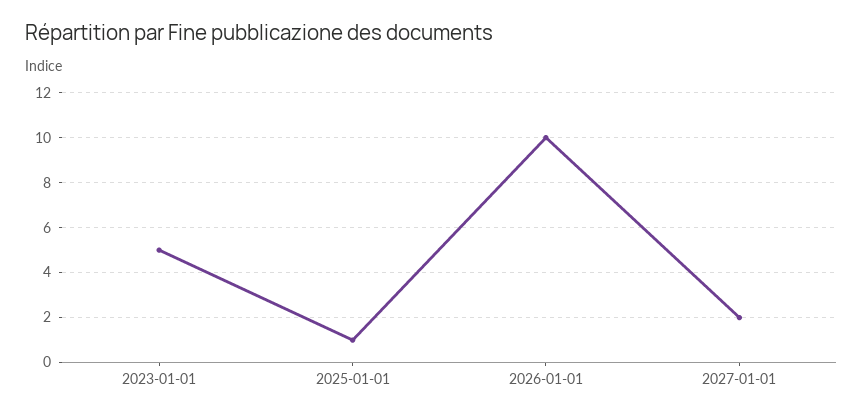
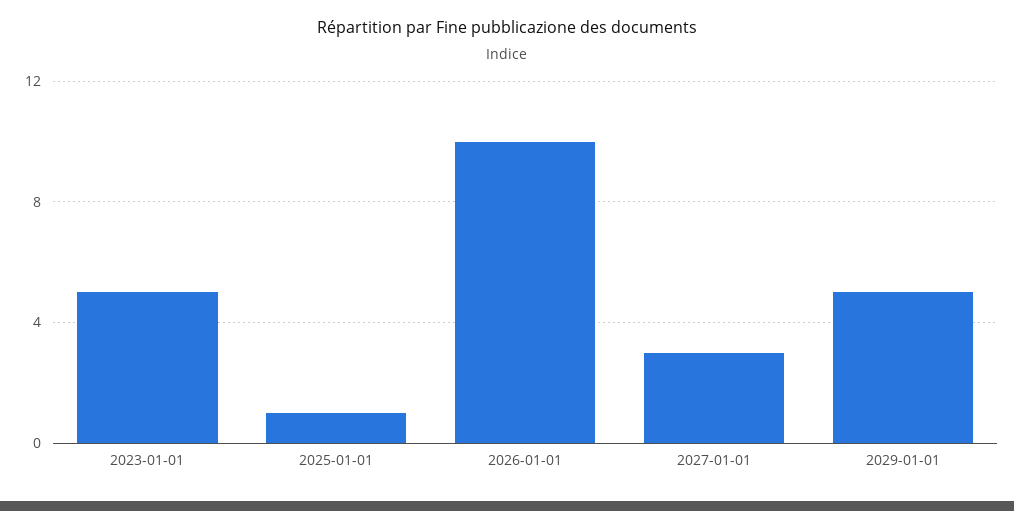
2027-01-01: 2 -> 3
2029-01-01: none -> 5

